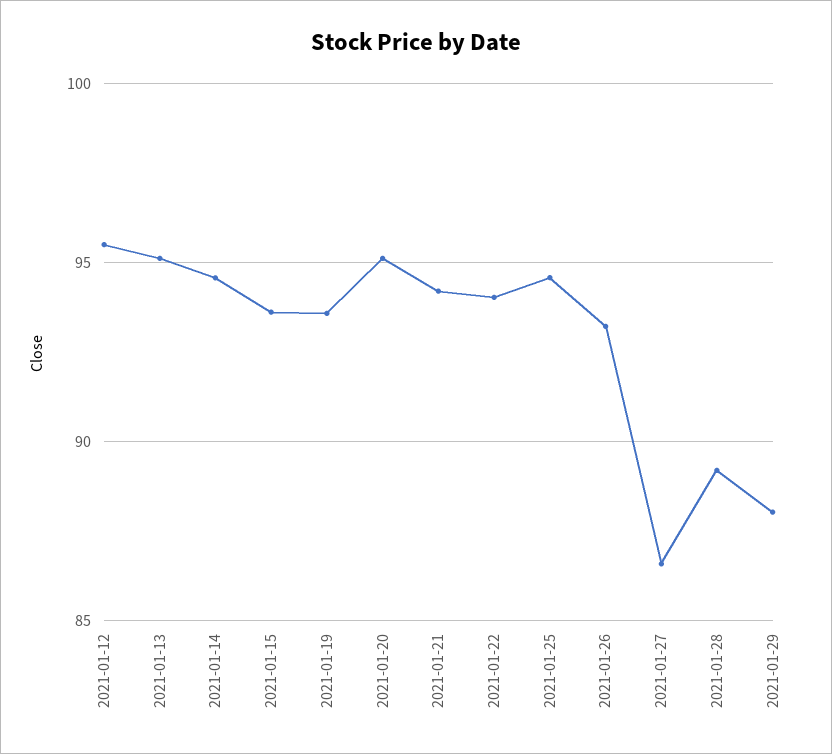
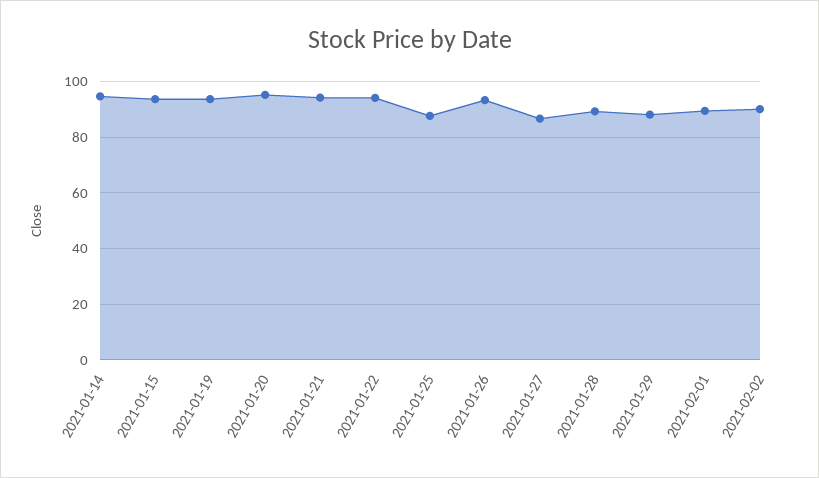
2021-01-12: 95.5 -> none
2021-01-13: 95 -> none
2021-01-25: 94.5 -> 87.5
2021-02-01: none -> 90
2021-02-02: none -> 90

